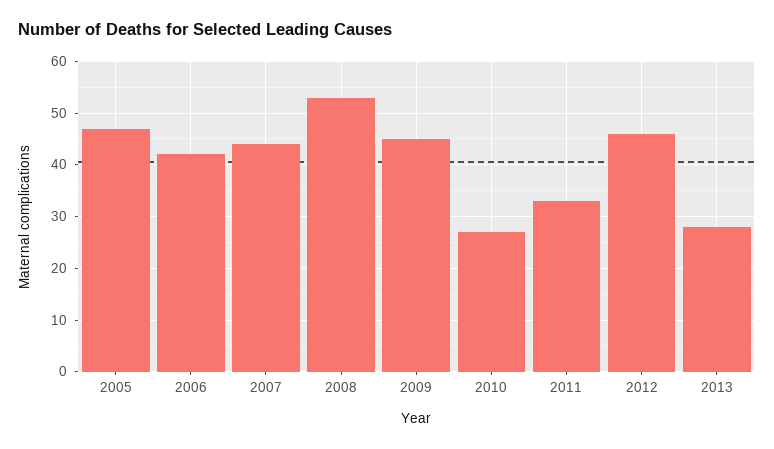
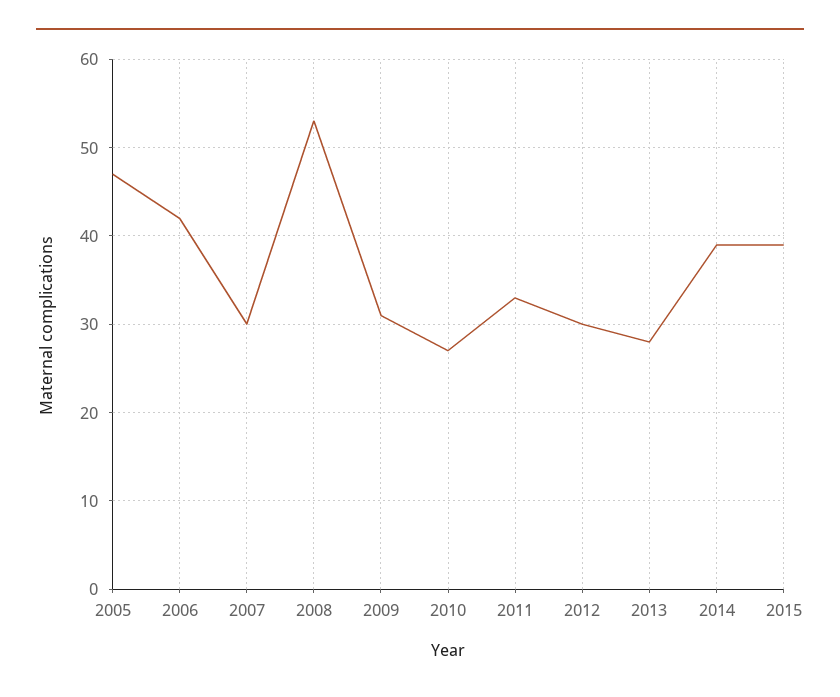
2007: 45 -> 30
2009: 45 -> 31
2012: 45 -> 30
2014: none -> 39
2015: none -> 39

